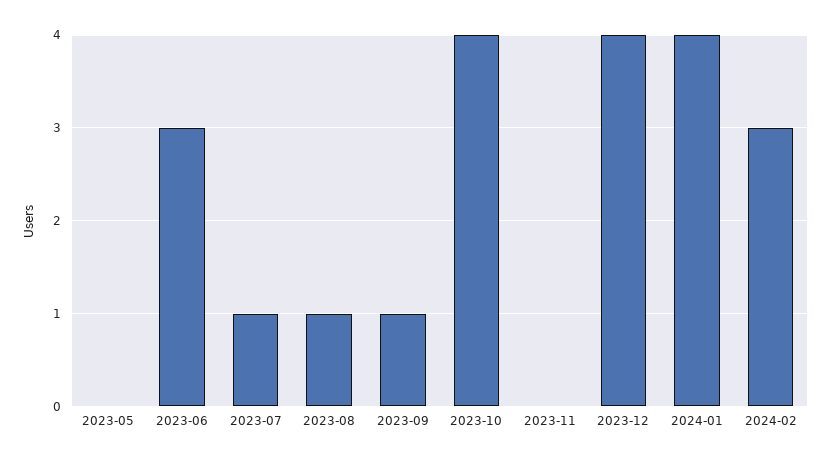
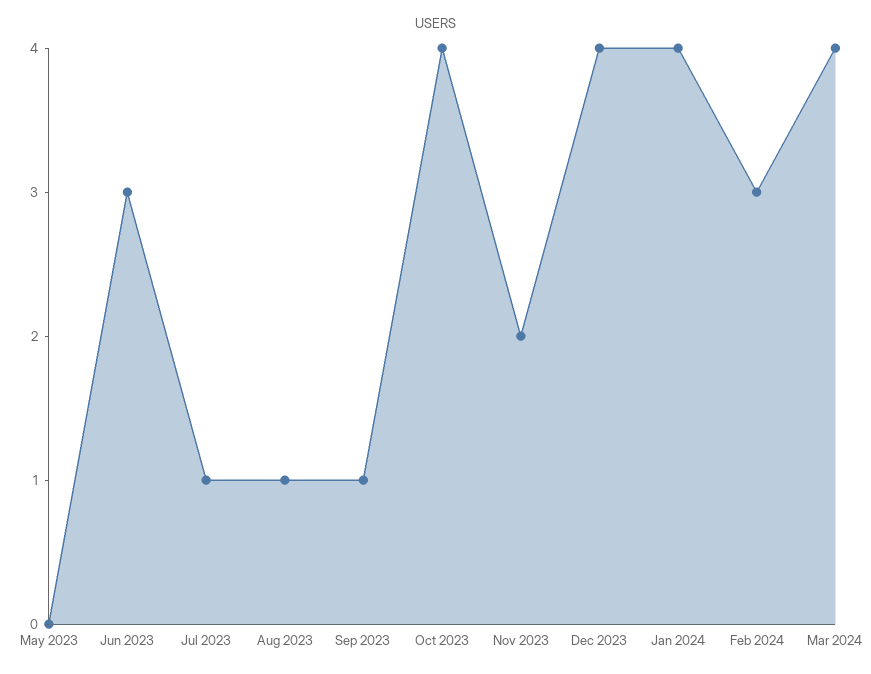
2023-11: 0 -> 2
Mar 2024: none -> 4

